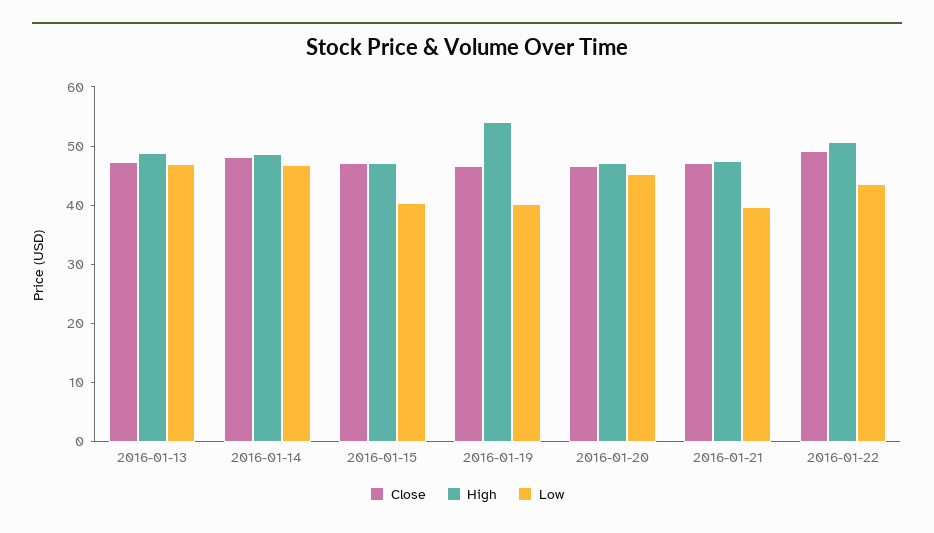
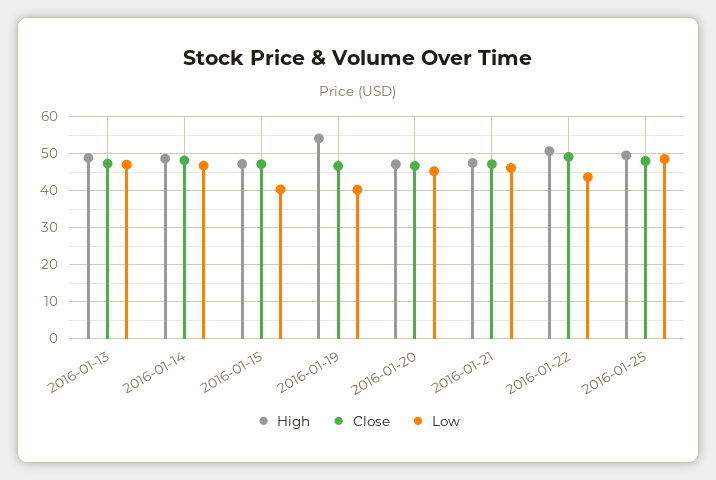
Low, 2016-01-21: 40 -> 46
High, 2016-01-25: none -> 50
Close, 2016-01-25: none -> 48
Low, 2016-01-25: none -> 48

